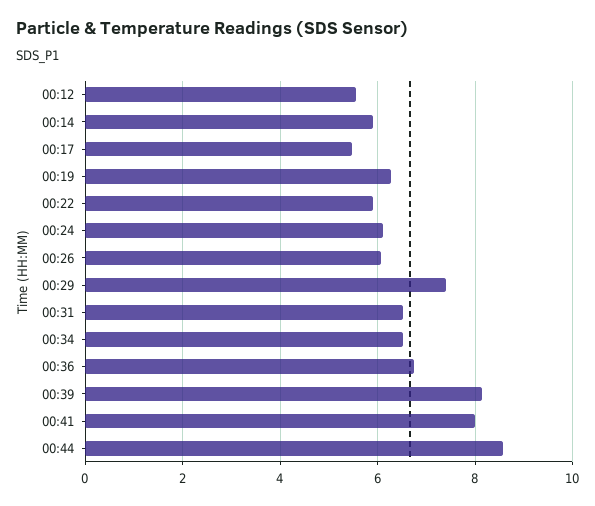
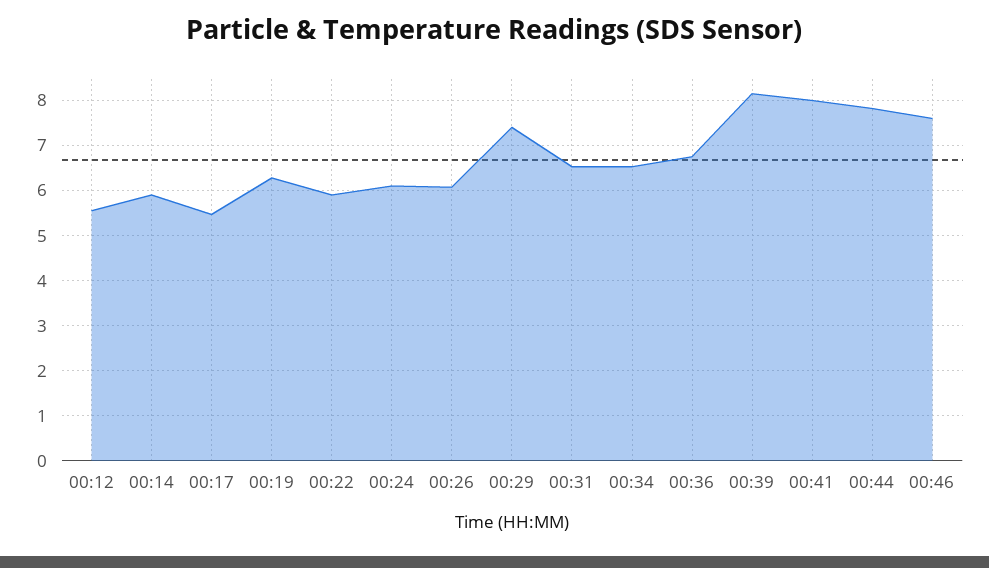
00:44: 8.6 -> 7.8
00:46: none -> 7.6

